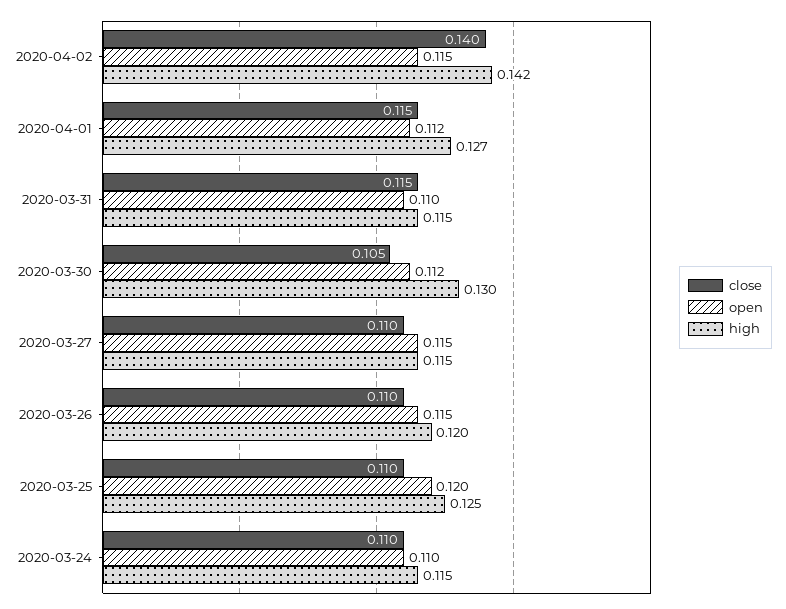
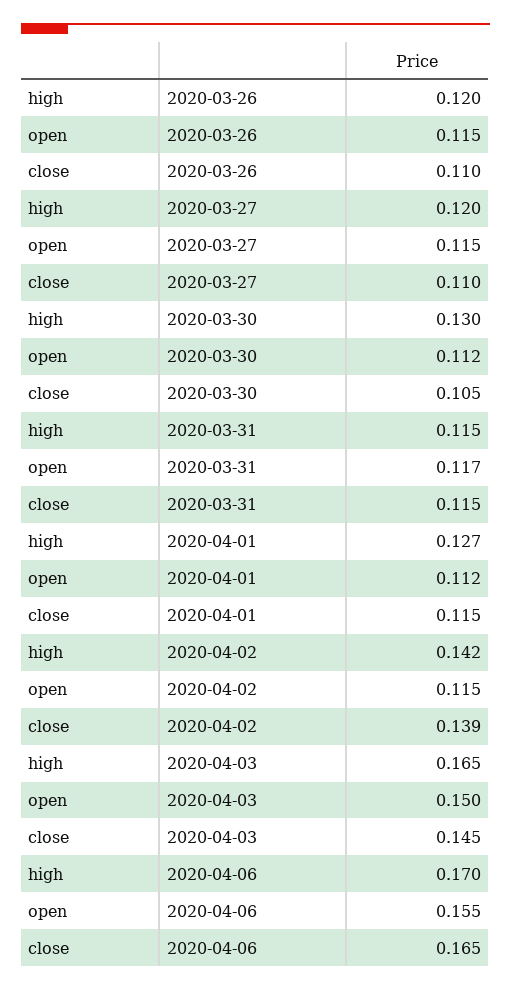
close, 2020-04-02: 0.14 -> 0.139
open, 2020-03-31: 0.11 -> 0.117
high, 2020-03-27: 0.115 -> 0.12
close, 2020-03-25: 0.11 -> none
open, 2020-03-25: 0.12 -> none
high, 2020-03-25: 0.125 -> none
close, 2020-03-24: 0.11 -> none
open, 2020-03-24: 0.11 -> none
high, 2020-03-24: 0.115 -> none
high, 2020-04-03: none -> 0.165
open, 2020-04-03: none -> 0.15
close, 2020-04-03: none -> 0.145
high, 2020-04-06: none -> 0.17
open, 2020-04-06: none -> 0.155
close, 2020-04-06: none -> 0.165

